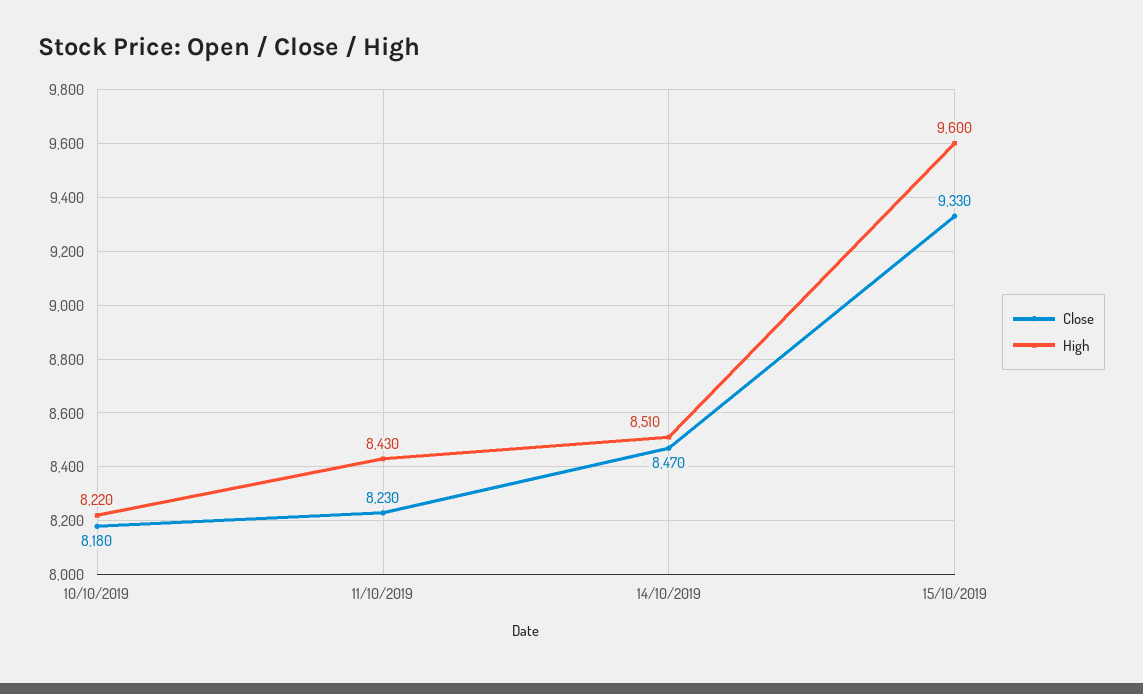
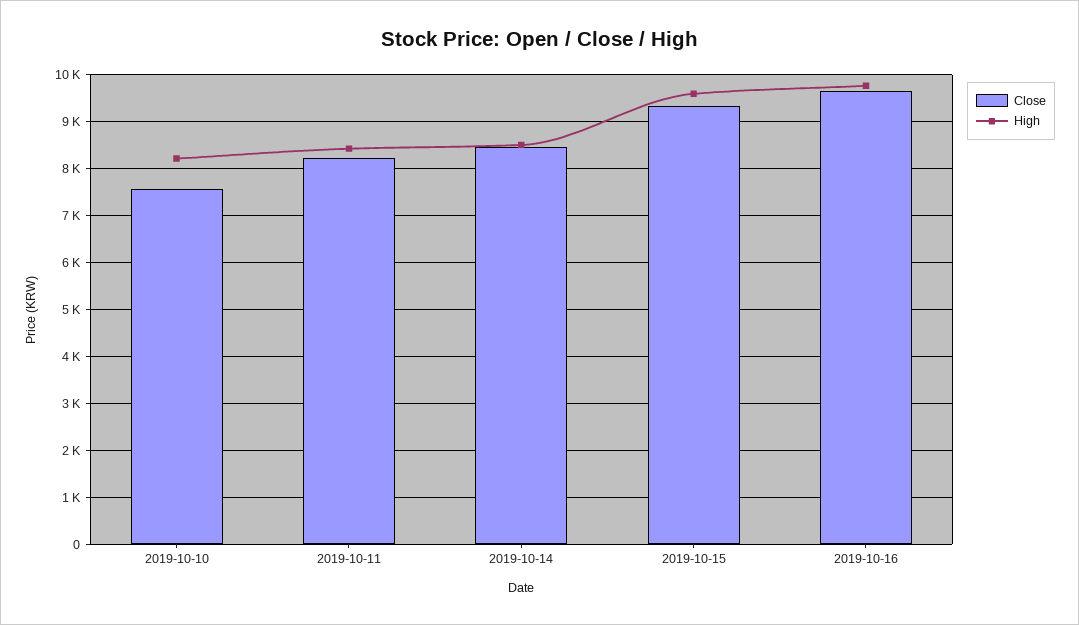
Close, 10/10/2019: 8180 -> 7600
Close, 2019-10-16: none -> 9600
High, 2019-10-16: none -> 9800

